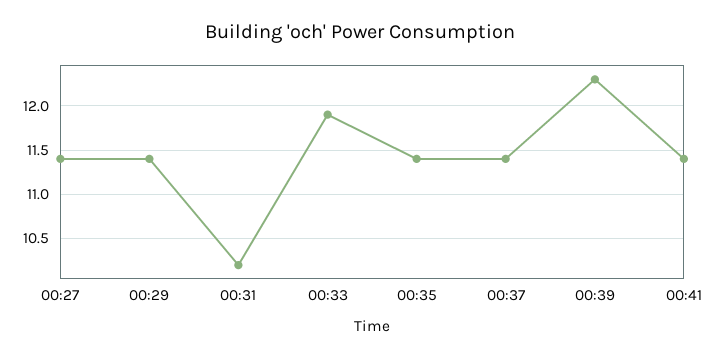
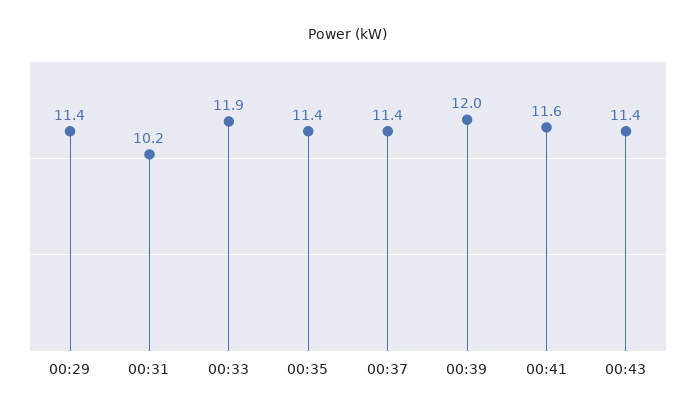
00:27: 11.4 -> none
00:39: 12.3 -> 12
00:41: 11.4 -> 11.6
00:43: none -> 11.4

